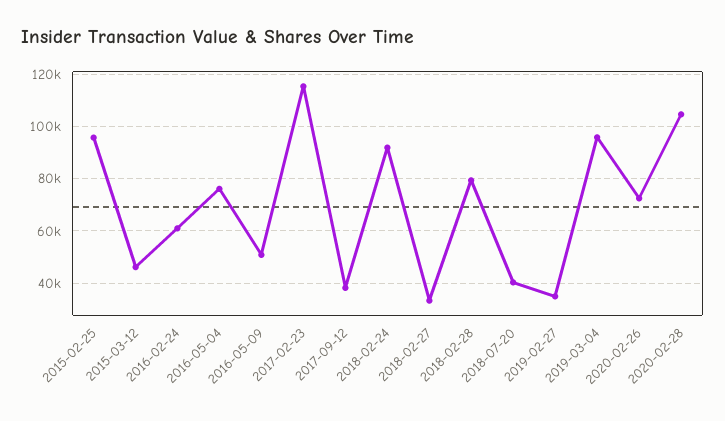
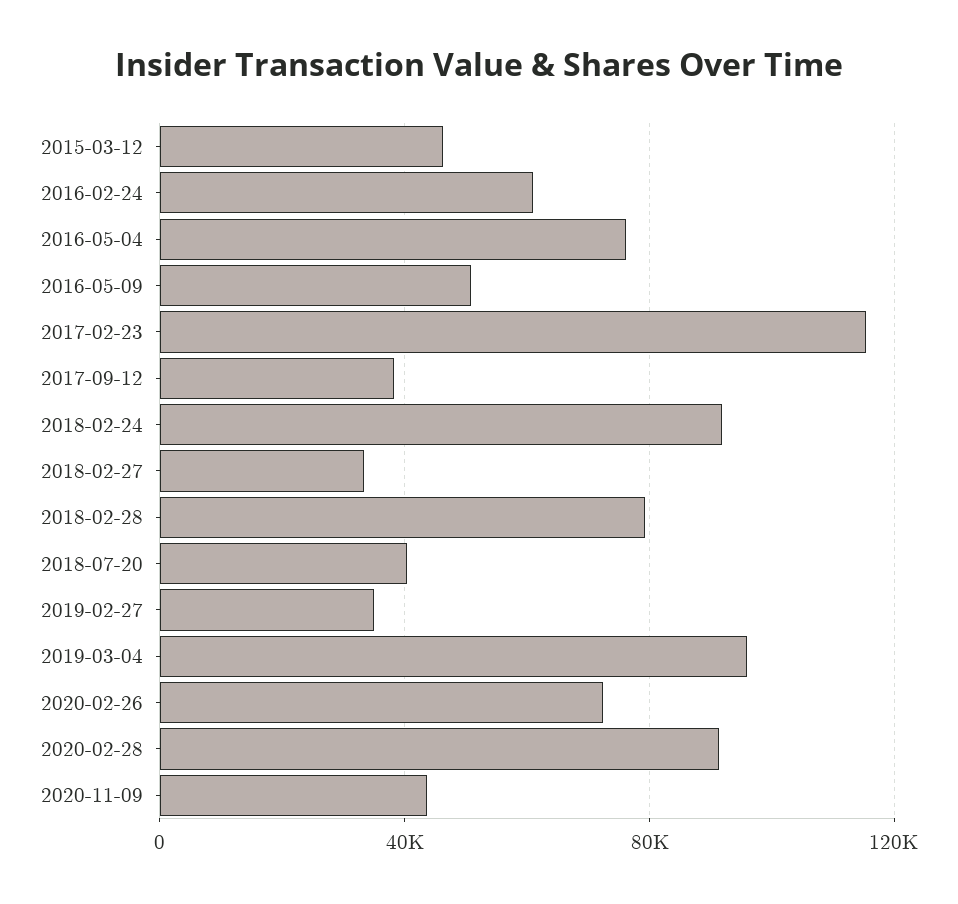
2015-02-25: 95000 -> none
2020-02-28: 105000 -> 90000
2020-11-09: none -> 45000

